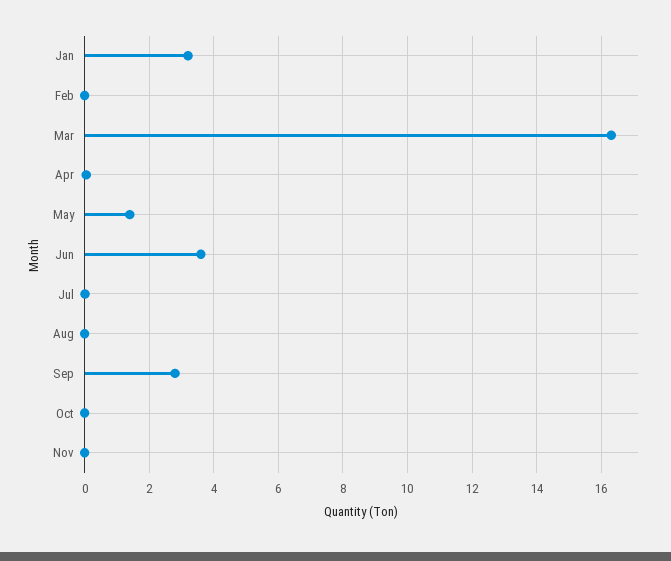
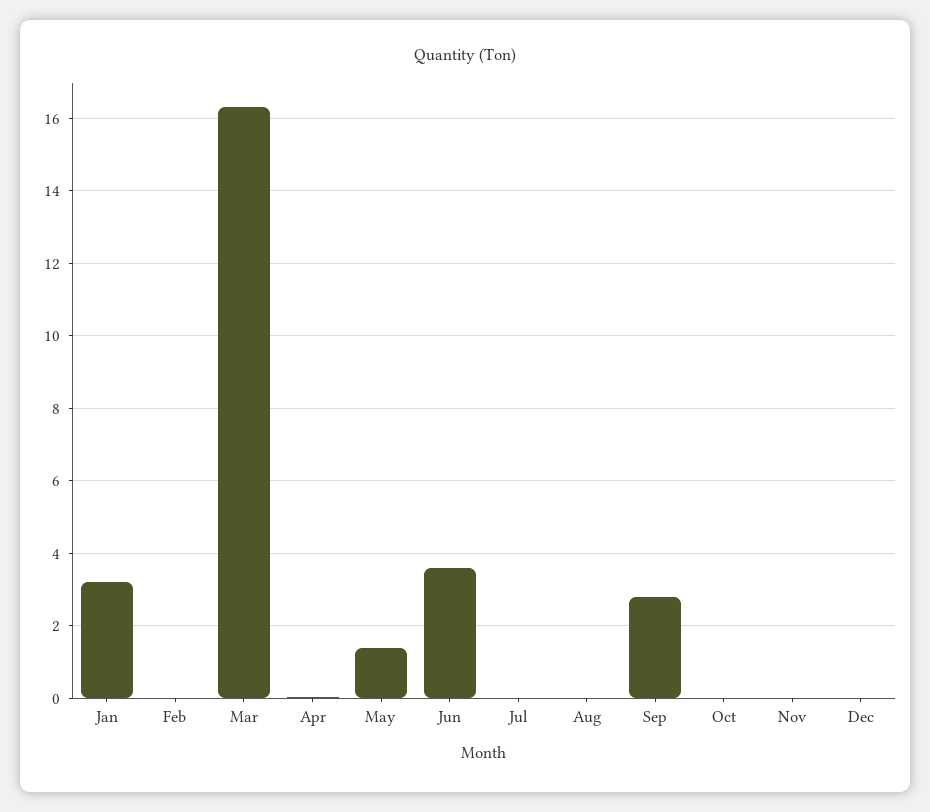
Dec: none -> 0

